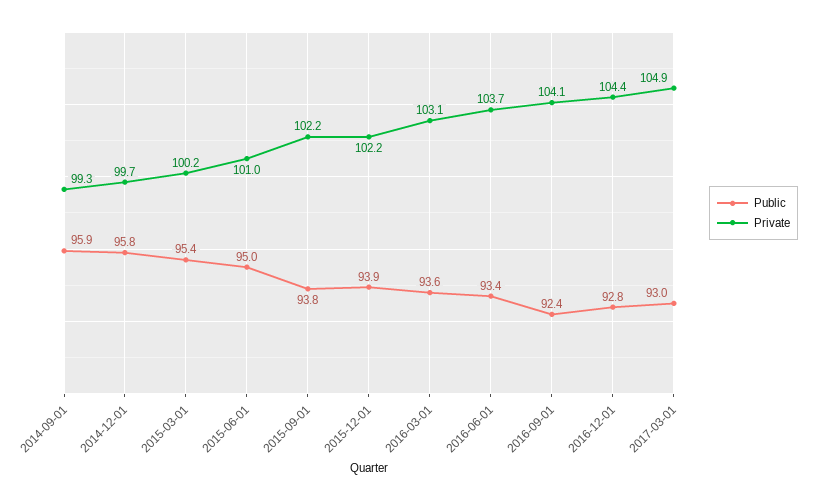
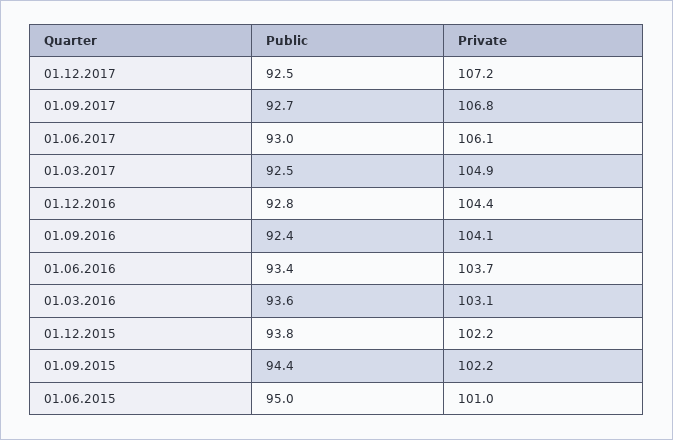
Public, 2014-09-01: 95.9 -> none
Private, 2014-09-01: 99.3 -> none
Public, 2014-12-01: 95.8 -> none
Private, 2014-12-01: 99.7 -> none
Public, 2015-03-01: 95.4 -> none
Private, 2015-03-01: 100.2 -> none
Public, 2015-09-01: 93.8 -> 94.4
Public, 2015-12-01: 93.9 -> 93.8
Public, 2017-03-01: 93 -> 92.5
Public, 01.12.2017: none -> 92.5
Private, 01.12.2017: none -> 107.2
Public, 01.09.2017: none -> 92.7
Private, 01.09.2017: none -> 106.8
Public, 01.06.2017: none -> 93
Private, 01.06.2017: none -> 106.1

